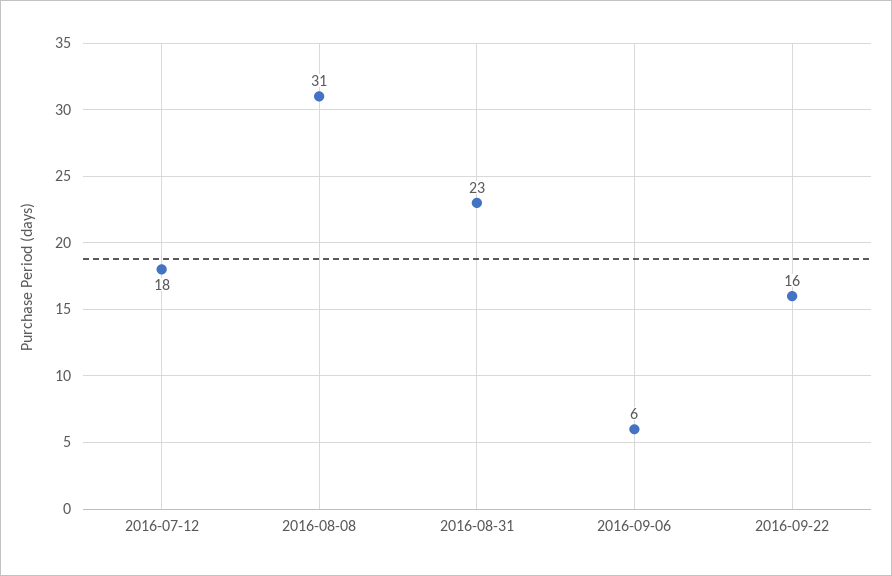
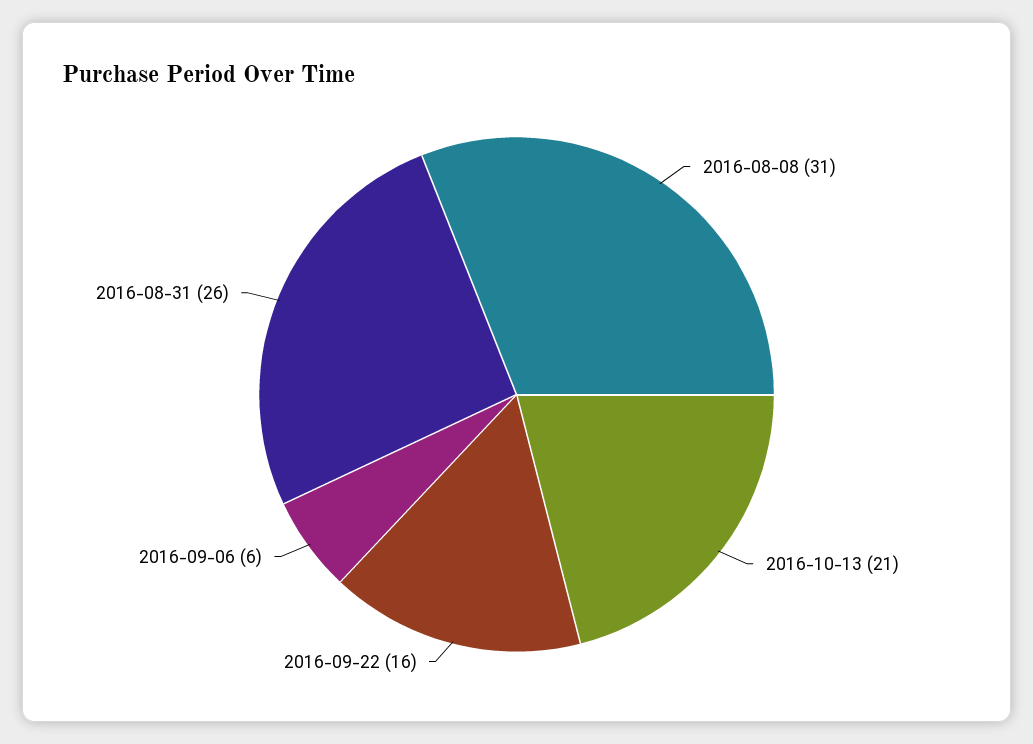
2016-07-12: 18 -> none
2016-08-31: 23 -> 26
2016-10-13: none -> 21

